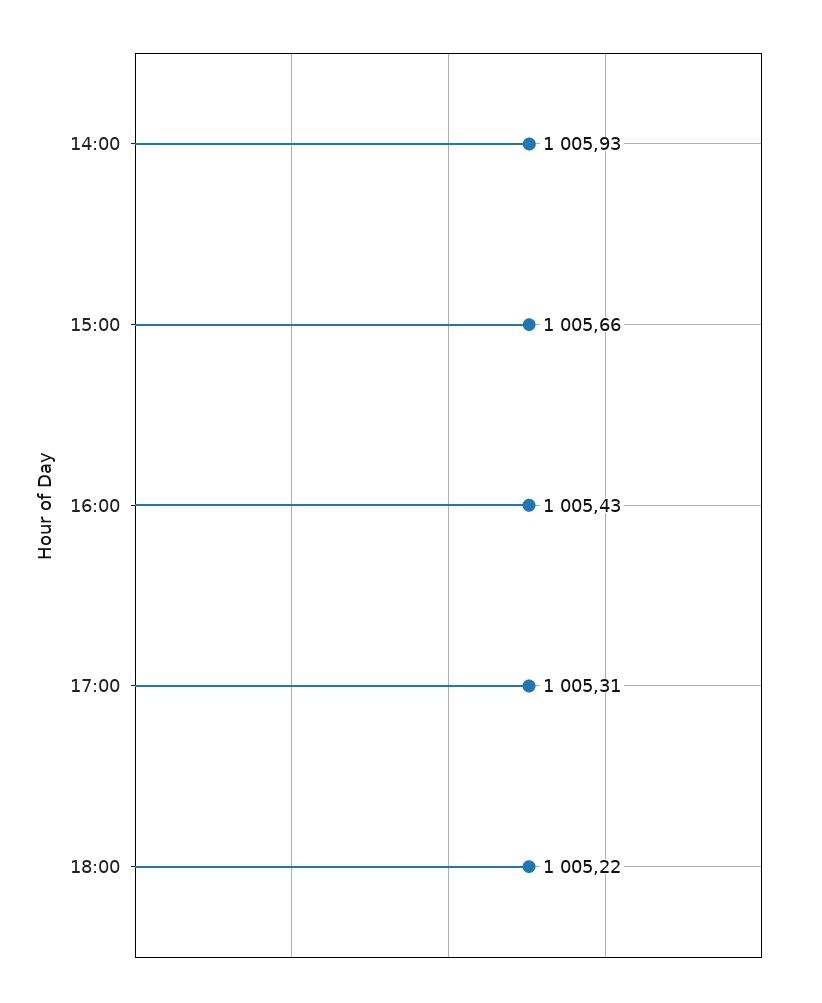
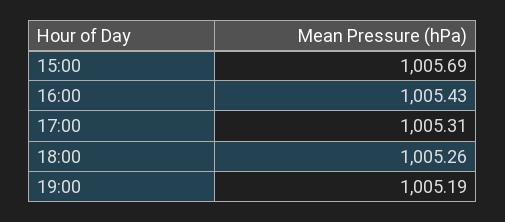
14:00: 1005.93 -> none
15:00: 1005.66 -> 1005.69
18:00: 1005.22 -> 1005.26
19:00: none -> 1005.19

